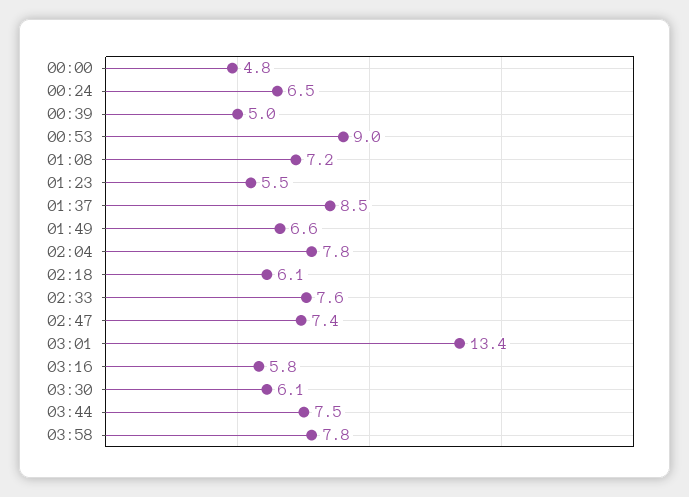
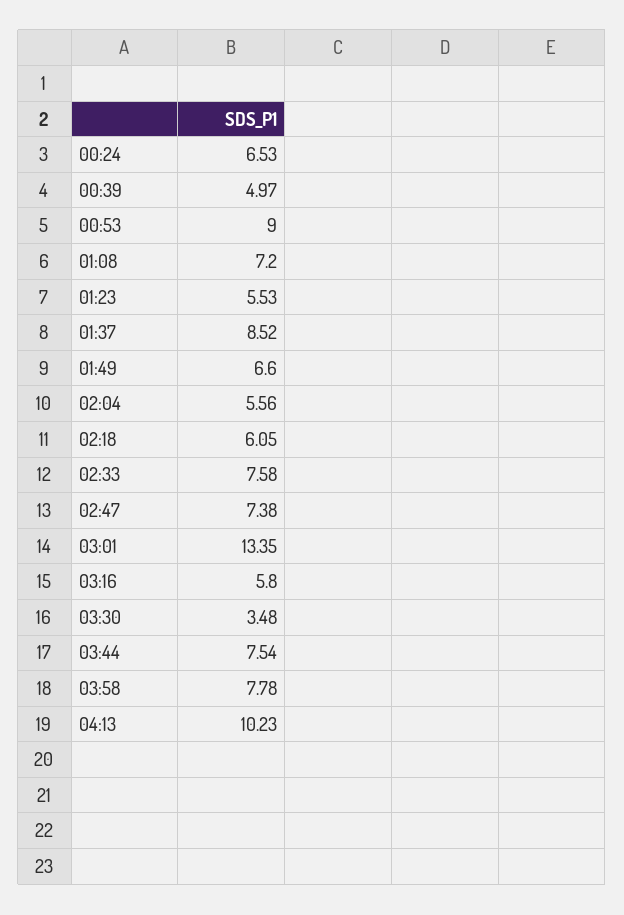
00:00: 4.8 -> none
02:04: 7.8 -> 5.56
03:30: 6.1 -> 3.48
04:13: none -> 10.23

